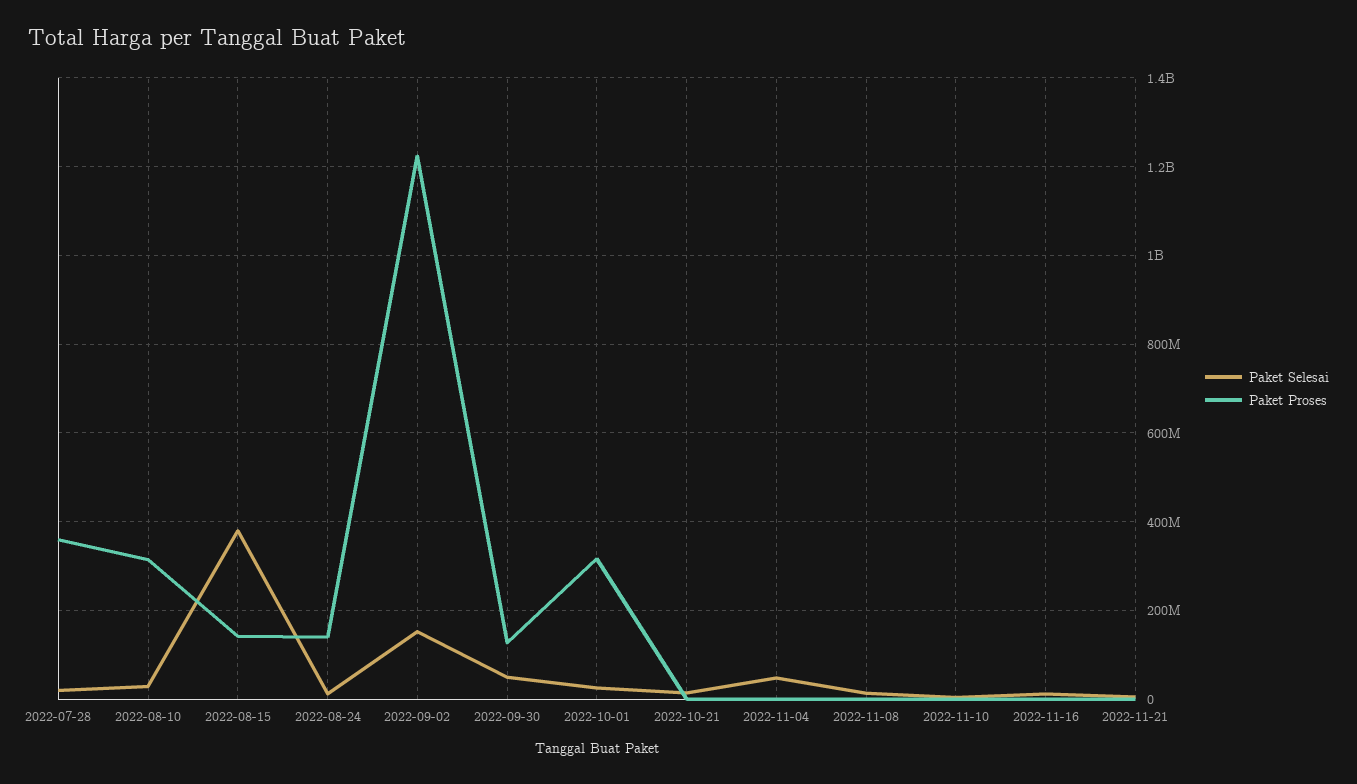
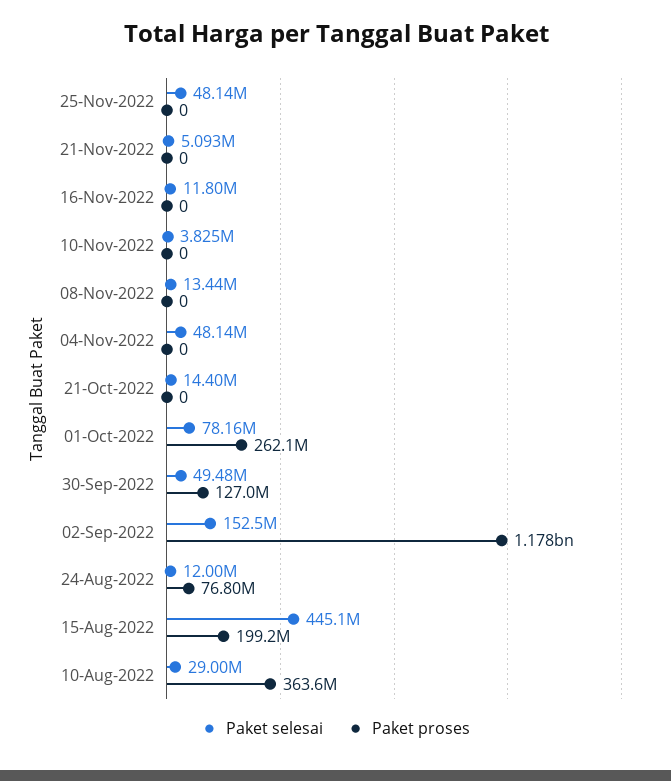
Paket Selesai, 2022-07-28: 20000000 -> none
Paket Proses, 2022-07-28: 360000000 -> none
Paket Proses, 2022-08-10: 320000000 -> 363600000
Paket Selesai, 2022-08-15: 380000000 -> 445100000
Paket Proses, 2022-08-15: 140000000 -> 199200000
Paket Proses, 2022-08-24: 140000000 -> 76800000
Paket Proses, 2022-09-02: 1220000000 -> 1178000000
Paket Selesai, 2022-10-01: 20000000 -> 78160000
Paket Proses, 2022-10-01: 320000000 -> 262100000
Paket Selesai, 25-Nov-2022: none -> 48140000
Paket Proses, 25-Nov-2022: none -> 0

